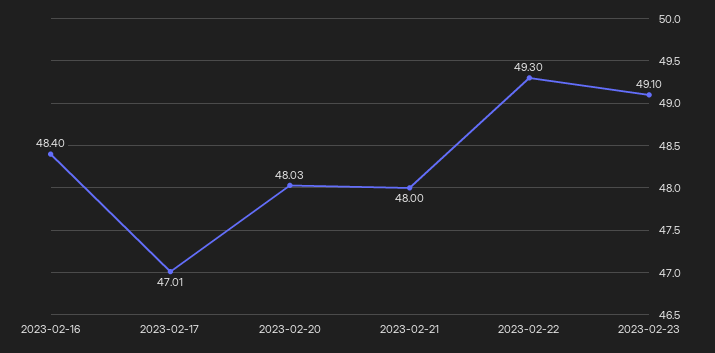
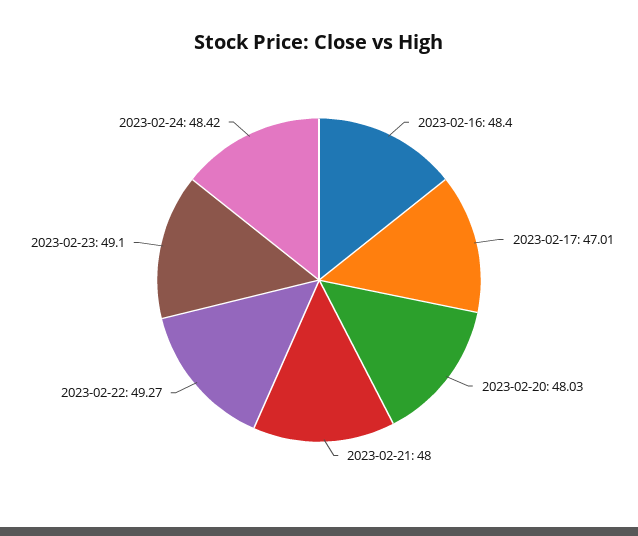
2023-02-22: 49.3 -> 49.27
2023-02-24: none -> 48.42

